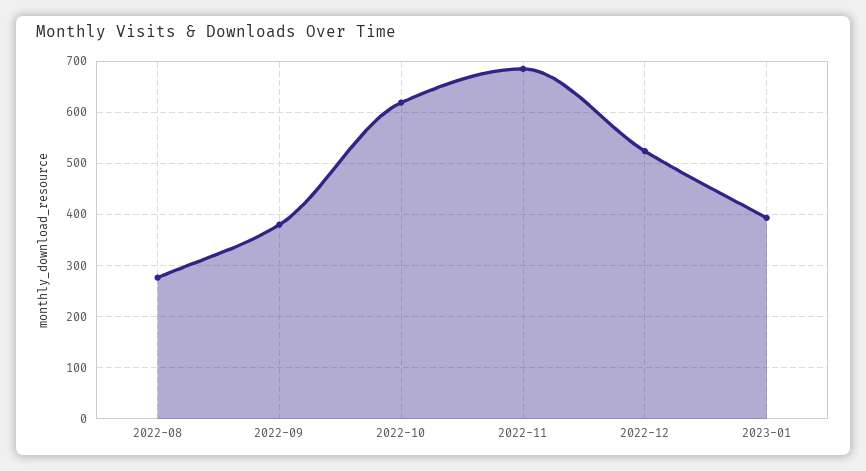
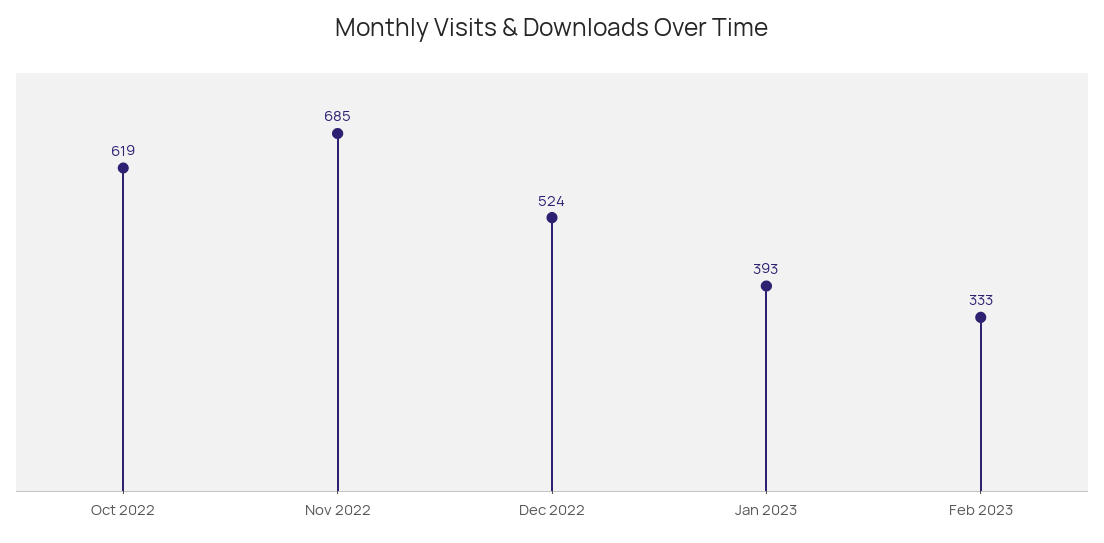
2022-08: 280 -> none
2022-09: 380 -> none
Feb 2023: none -> 333

